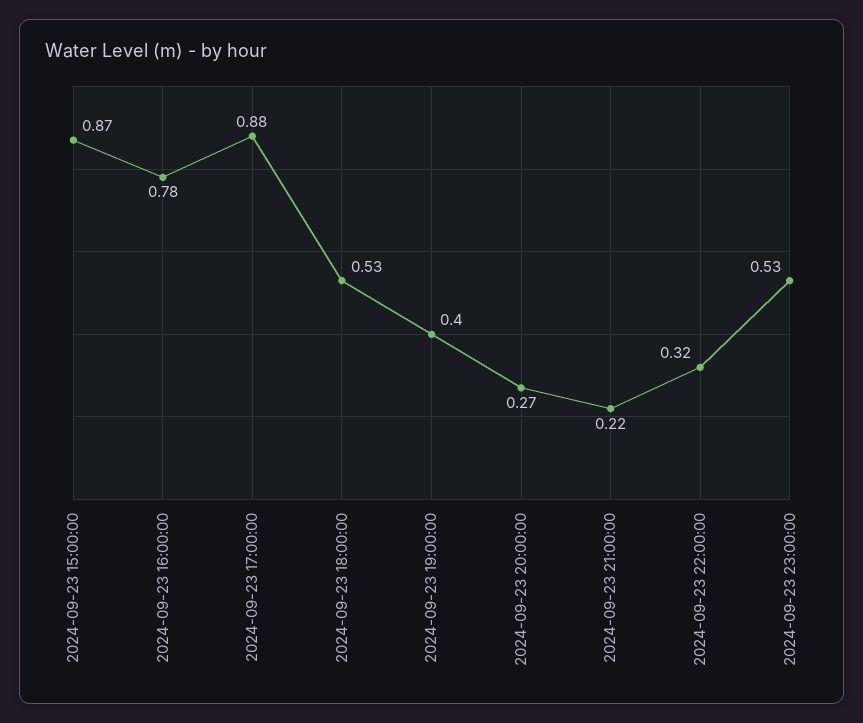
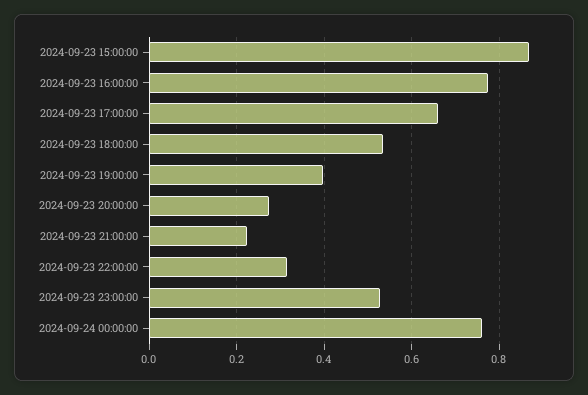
2024-09-23 17:00:00: 0.88 -> 0.66
2024-09-24 00:00:00: none -> 0.76

